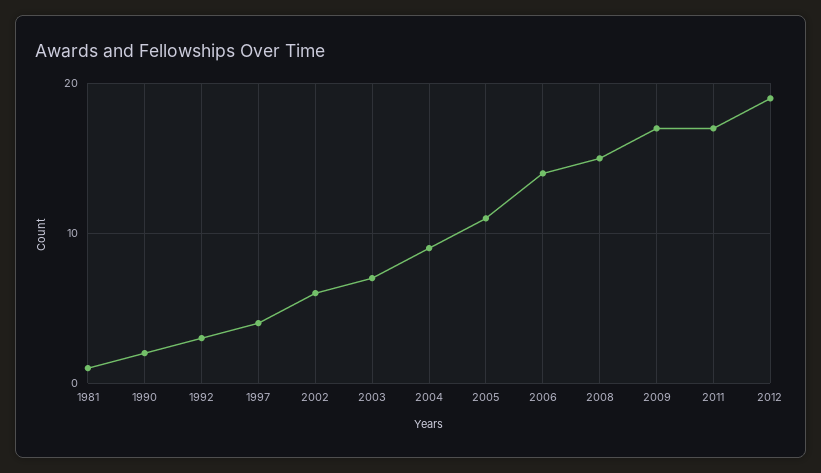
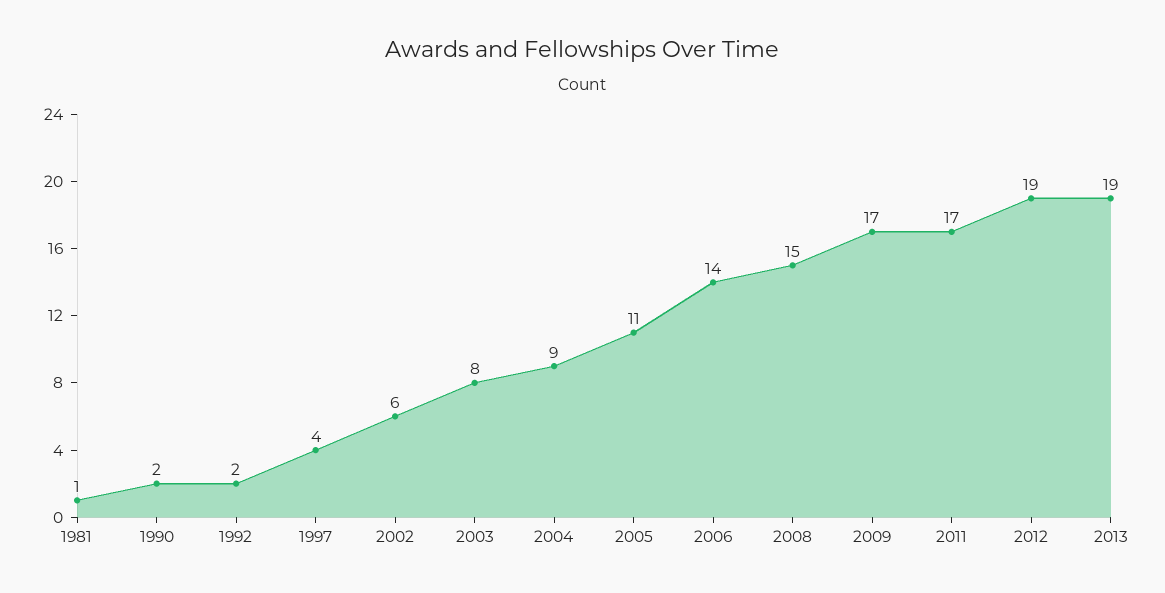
1992: 3 -> 2
2003: 7 -> 8
2013: none -> 19

